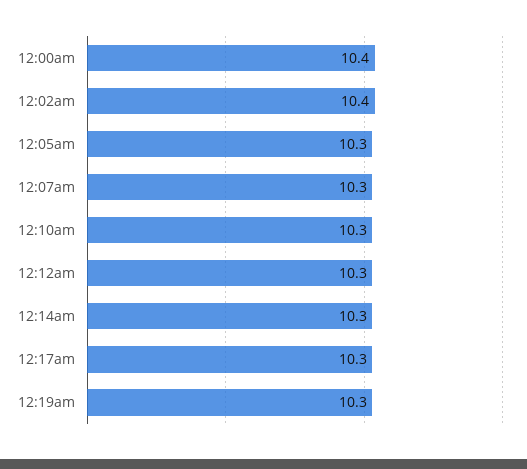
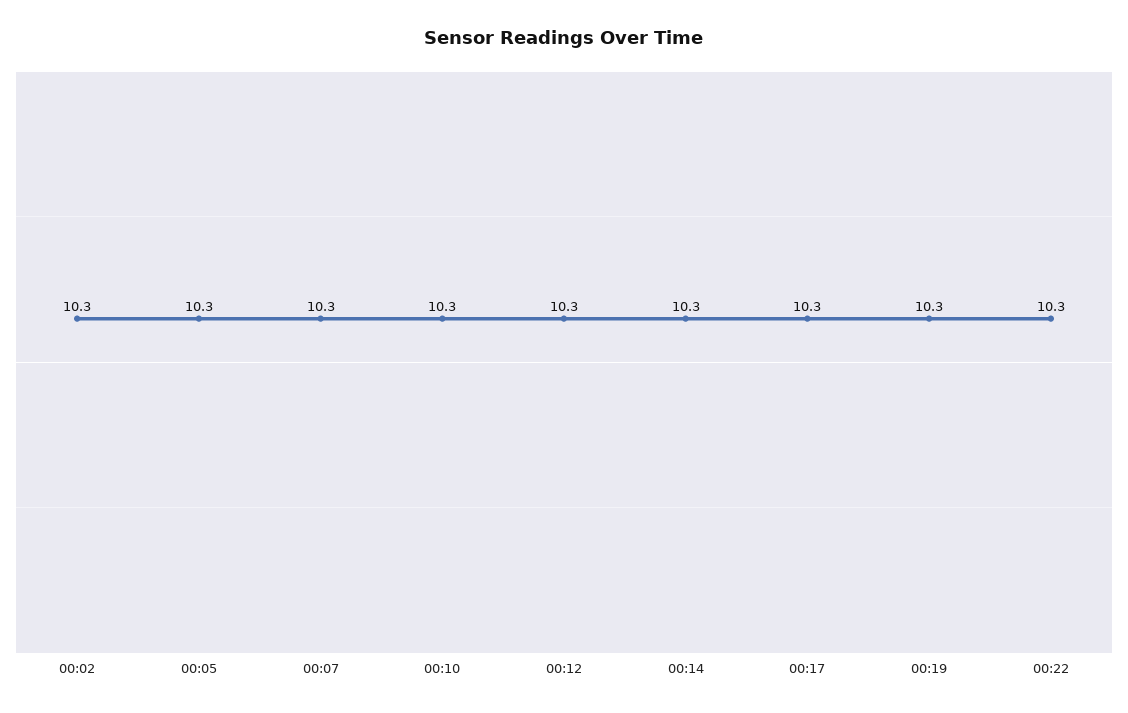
12:00am: 10.4 -> none
12:02am: 10.4 -> 10.3
00:22: none -> 10.3

